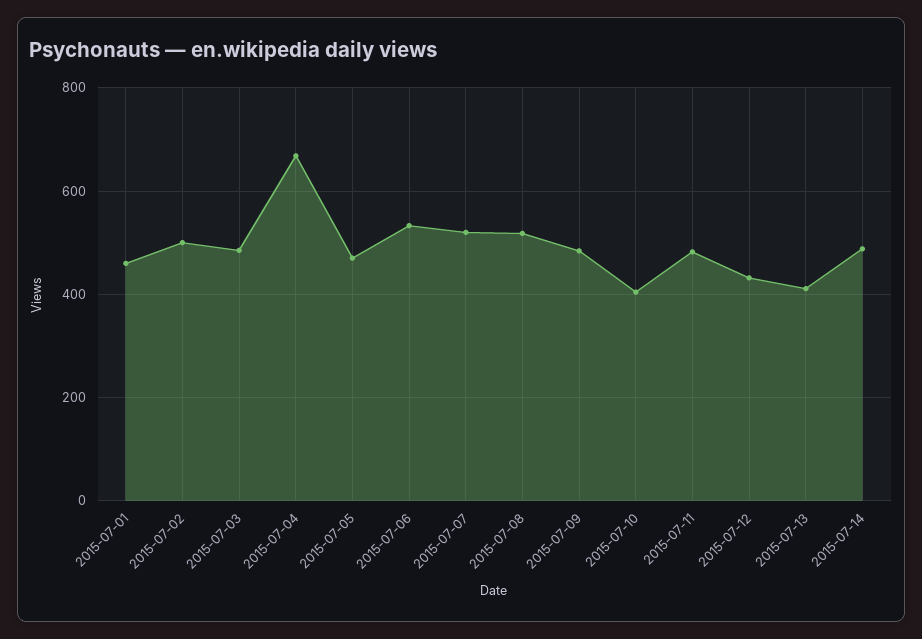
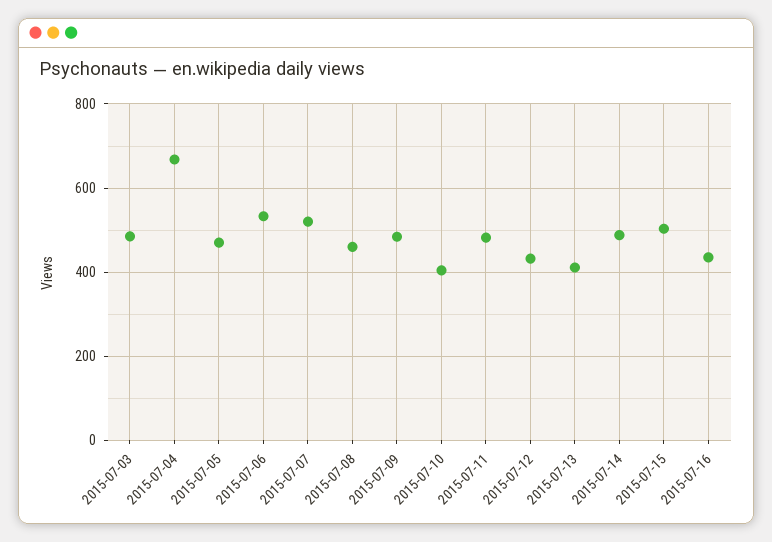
2015-07-01: 460 -> none
2015-07-02: 500 -> none
2015-07-08: 520 -> 460
2015-07-15: none -> 500
2015-07-16: none -> 440

